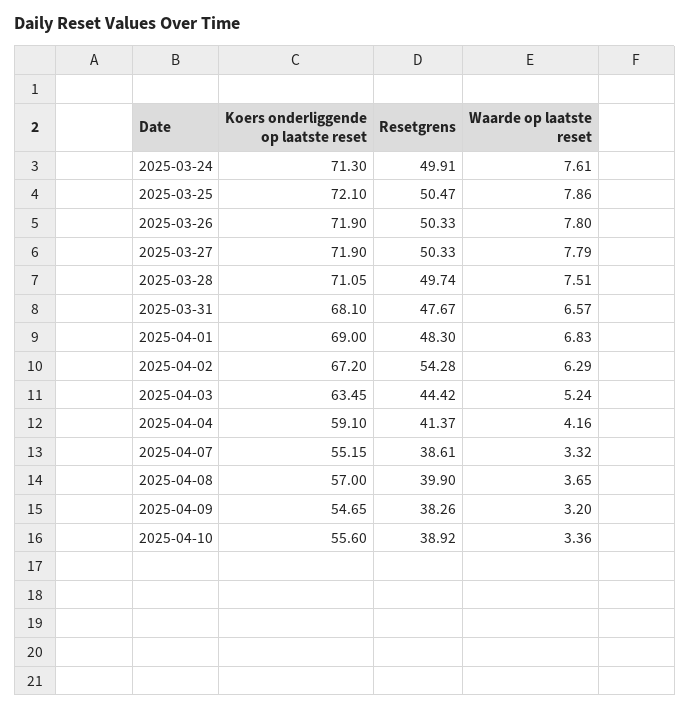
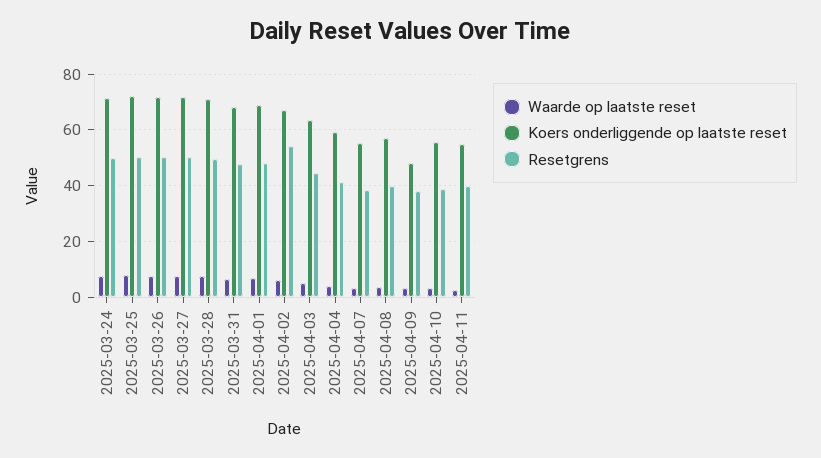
Koers onderliggende op laatste reset, 2025-04-09: 54.65 -> 47.5
Waarde op laatste reset, 2025-04-11: none -> 2.5
Koers onderliggende op laatste reset, 2025-04-11: none -> 55
Resetgrens, 2025-04-11: none -> 40

